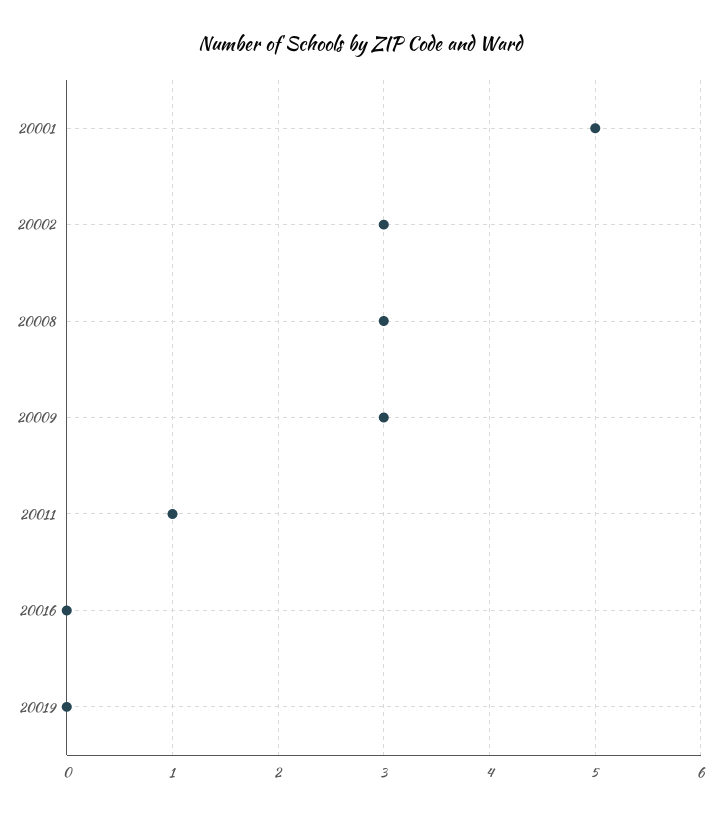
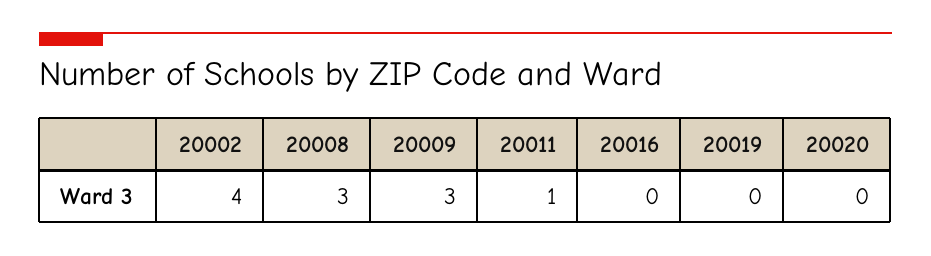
20001: 5 -> none
20002: 3 -> 4
20020: none -> 0

